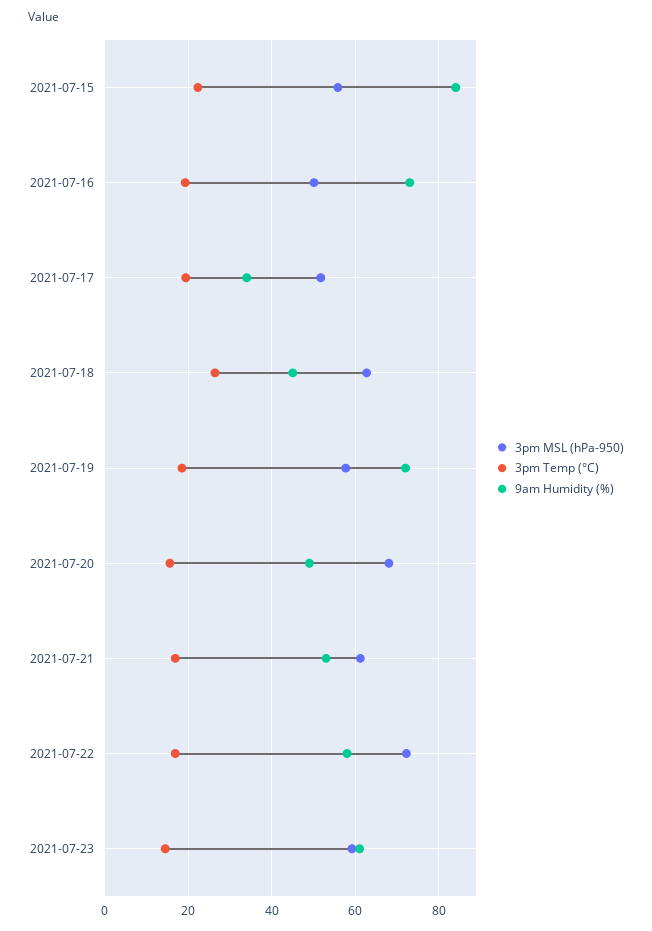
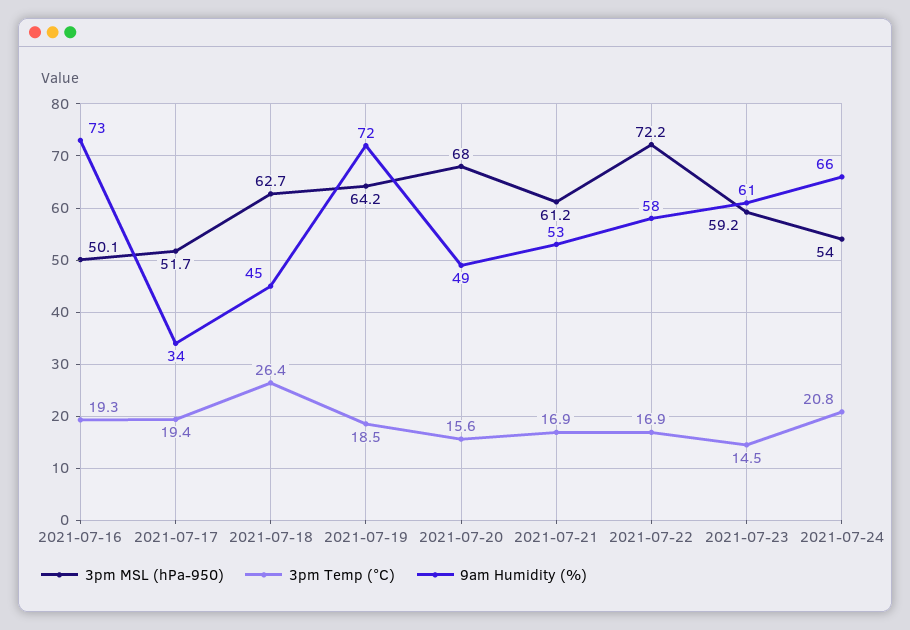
3pm MSL (hPa-950), 2021-07-15: 56 -> none
3pm Temp (°C), 2021-07-15: 22 -> none
9am Humidity (%), 2021-07-15: 84 -> none
3pm MSL (hPa-950), 2021-07-19: 58 -> 64.2
3pm MSL (hPa-950), 2021-07-24: none -> 54
3pm Temp (°C), 2021-07-24: none -> 20.8
9am Humidity (%), 2021-07-24: none -> 66

